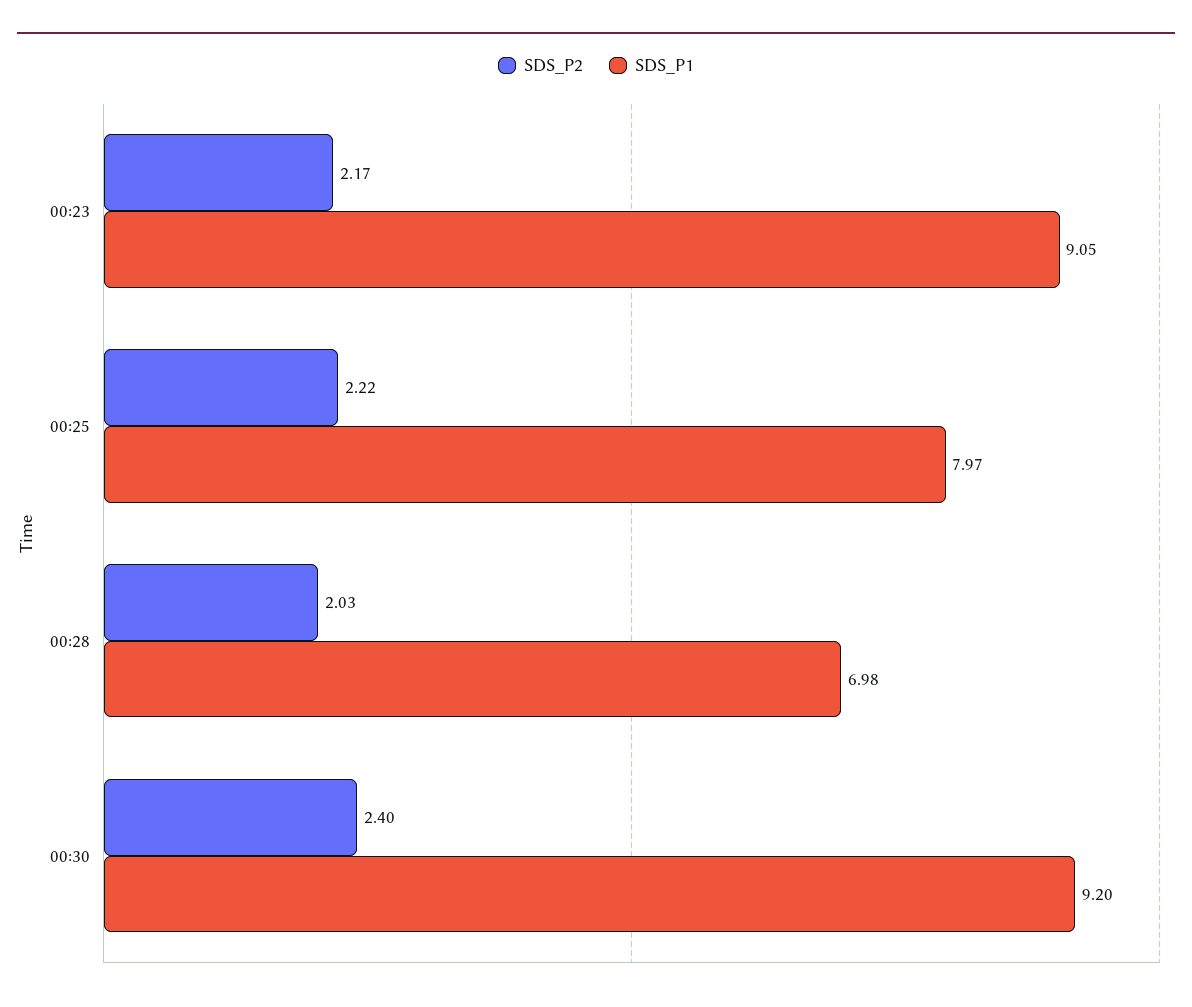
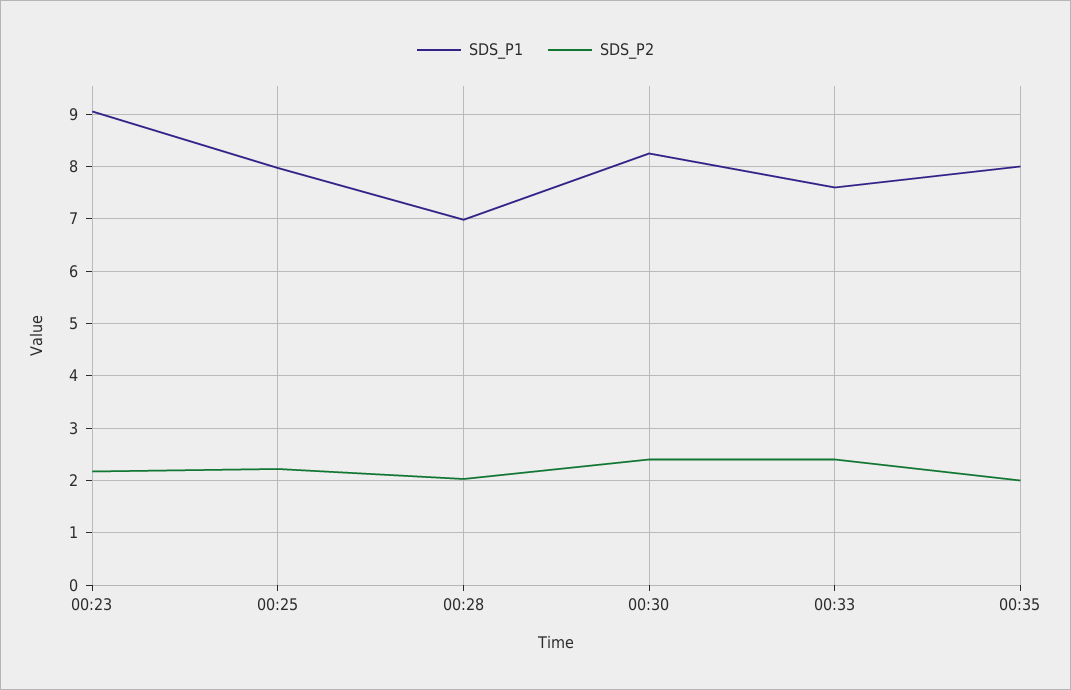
SDS_P1, 00:30: 9.2 -> 8.2
SDS_P1, 00:33: none -> 7.6
SDS_P2, 00:33: none -> 2.4
SDS_P1, 00:35: none -> 8
SDS_P2, 00:35: none -> 2

